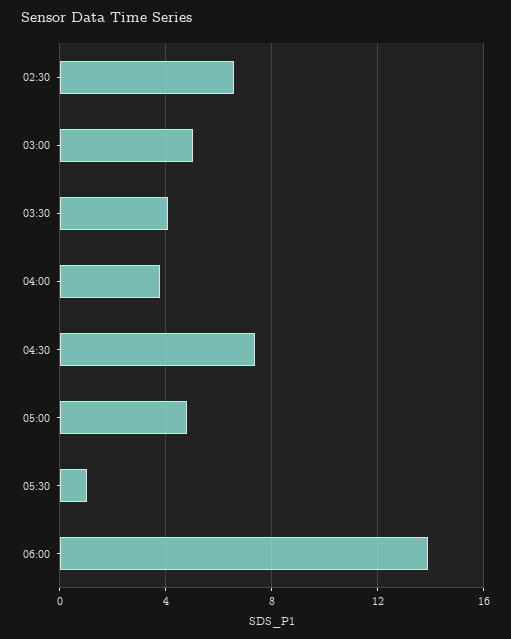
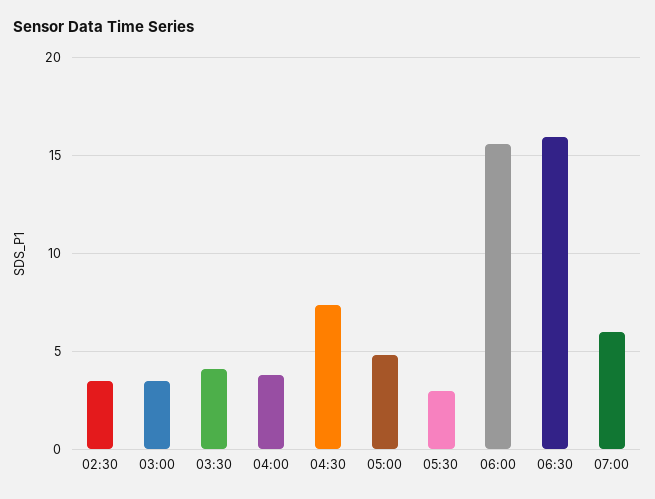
02:30: 6.5 -> 3.5
03:00: 5 -> 3.5
05:30: 1 -> 3
06:00: 14 -> 15.5
06:30: none -> 16
07:00: none -> 6

